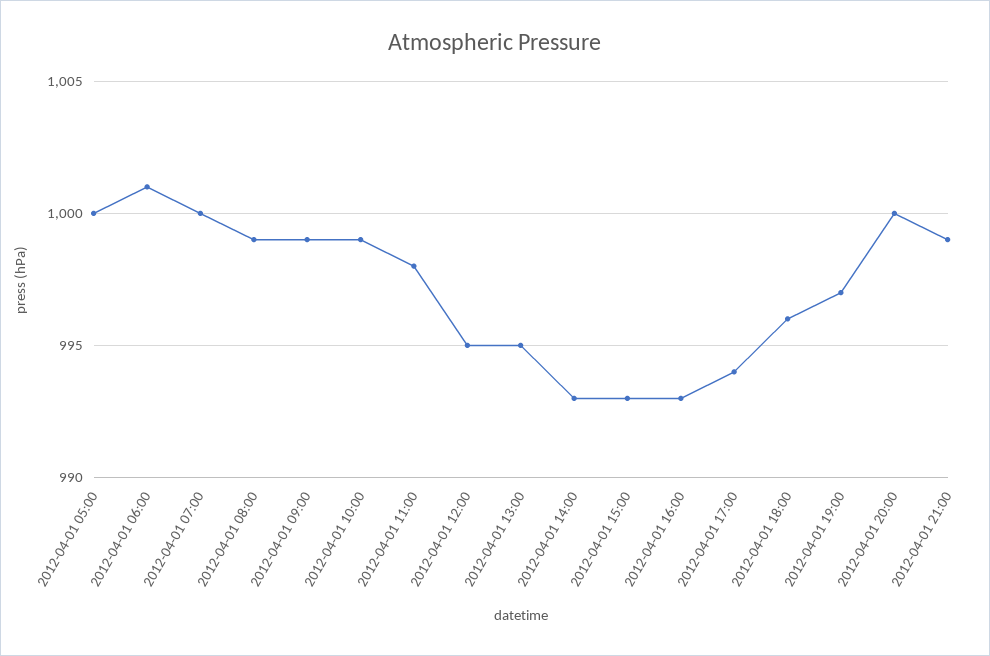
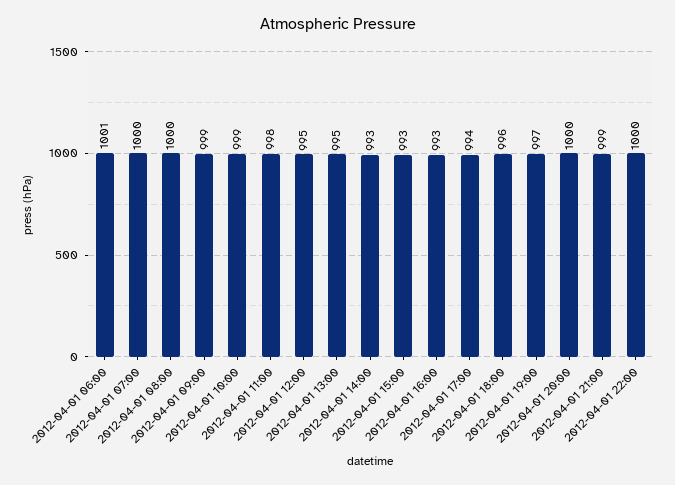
2012-04-01 05:00: 1000 -> none
2012-04-01 08:00: 999 -> 1000
2012-04-01 22:00: none -> 1000

